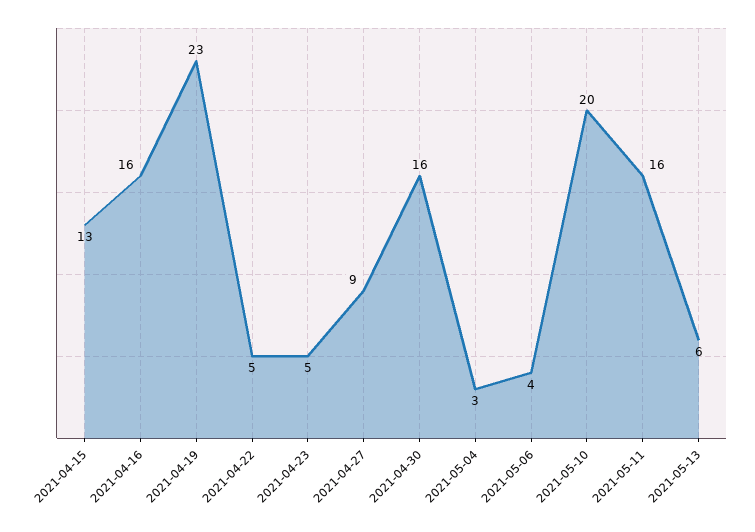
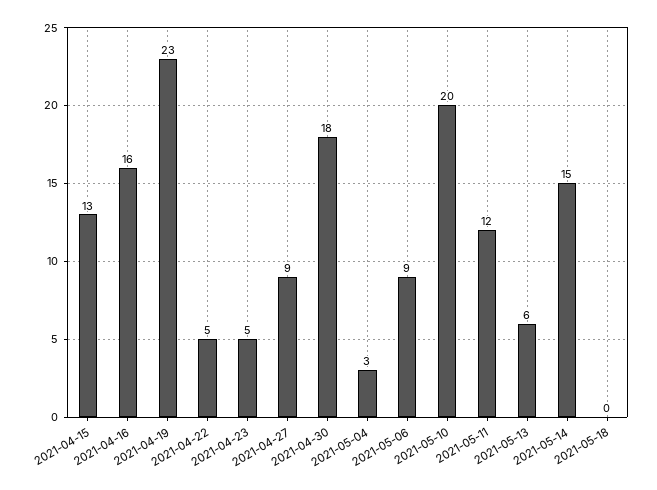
2021-04-30: 16 -> 18
2021-05-06: 4 -> 9
2021-05-11: 16 -> 12
2021-05-14: none -> 15
2021-05-18: none -> 0

